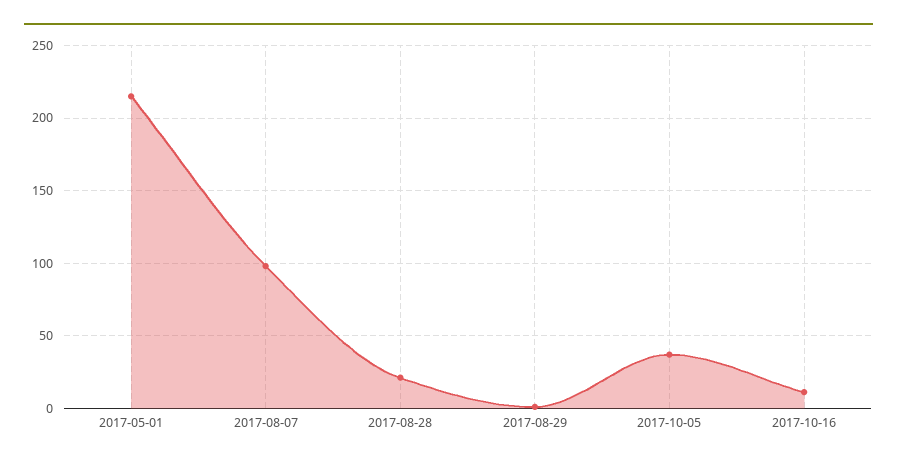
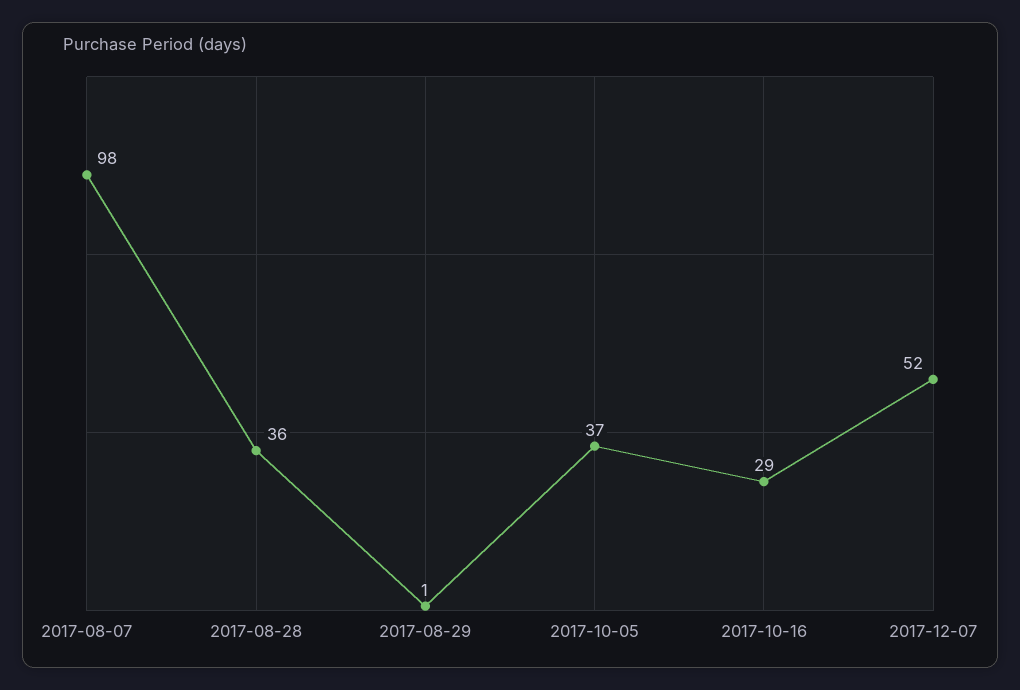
2017-05-01: 215 -> none
2017-08-28: 20 -> 36
2017-10-16: 10 -> 29
2017-12-07: none -> 52

